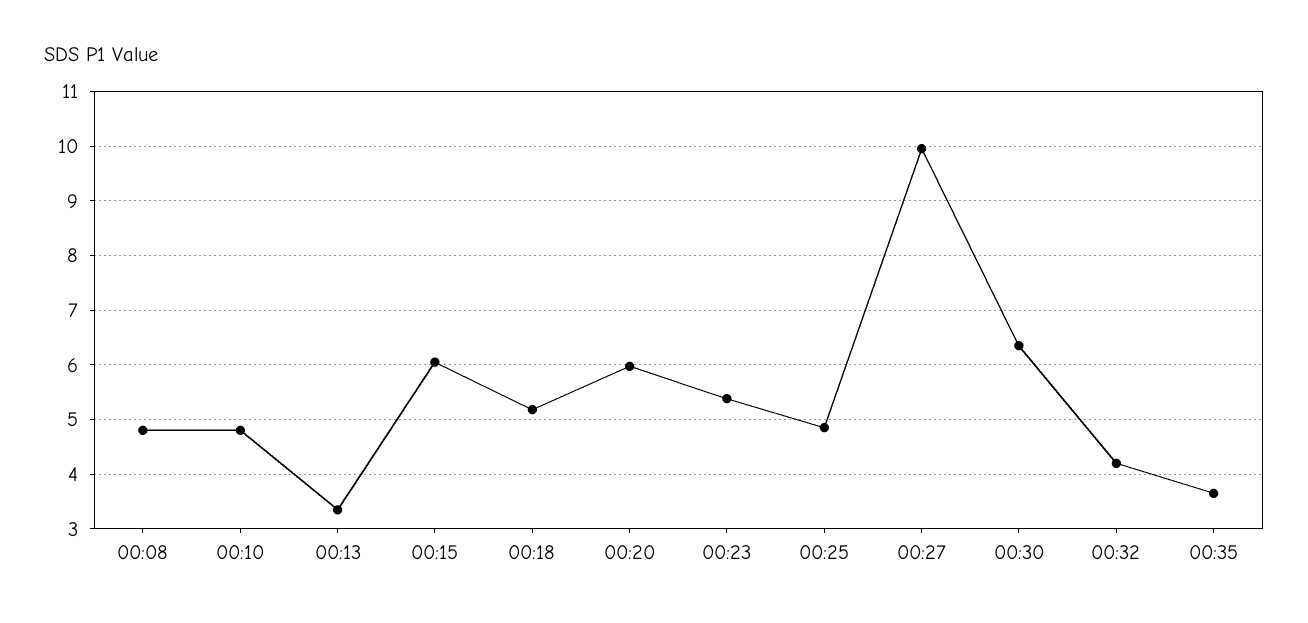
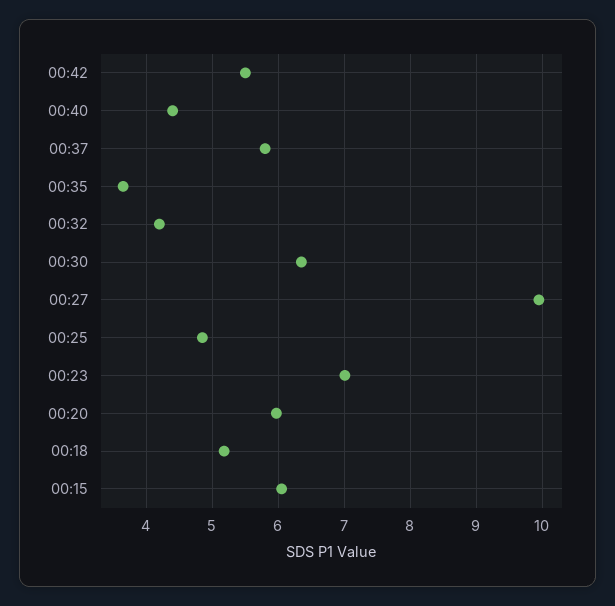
00:08: 4.8 -> none
00:10: 4.8 -> none
00:13: 3.4 -> none
00:23: 5.4 -> 7
00:42: none -> 5.5
00:40: none -> 4.4
00:37: none -> 5.8

